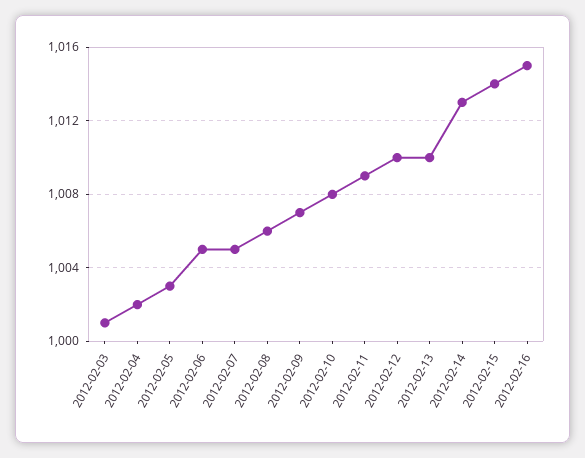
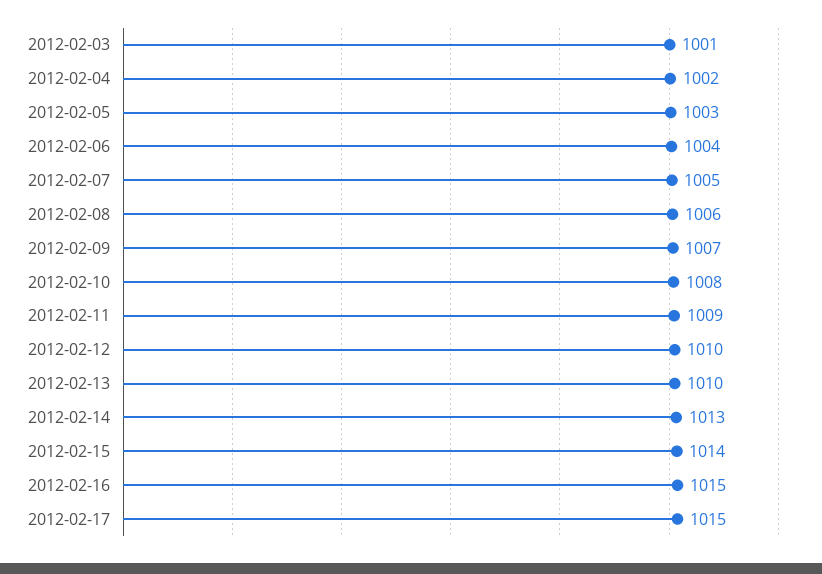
2012-02-06: 1005 -> 1004
2012-02-17: none -> 1015

